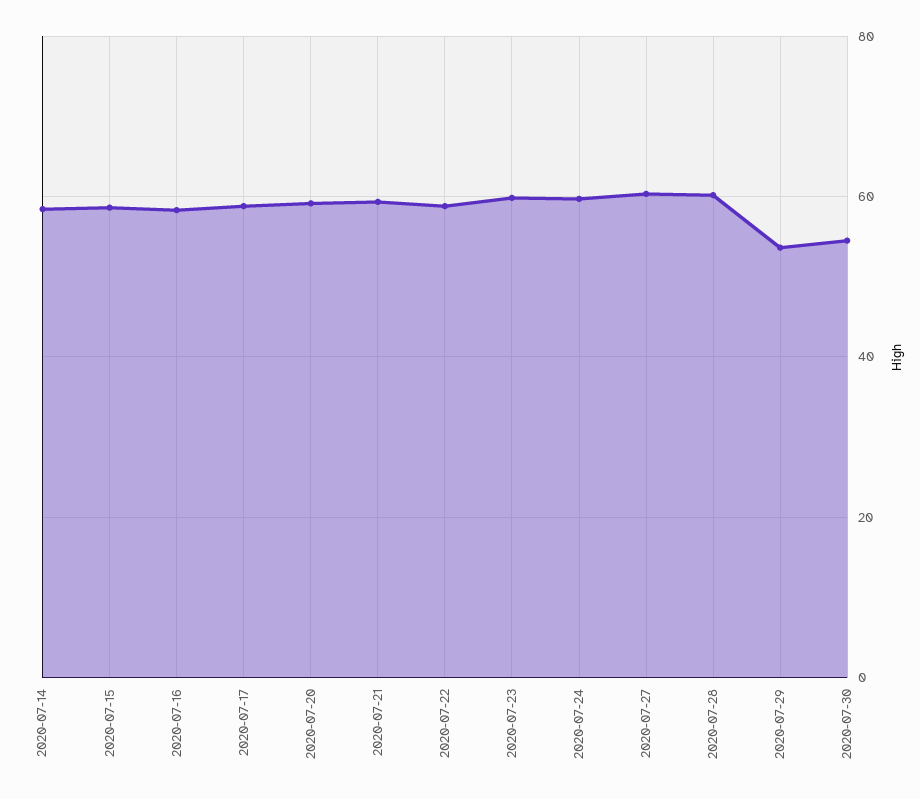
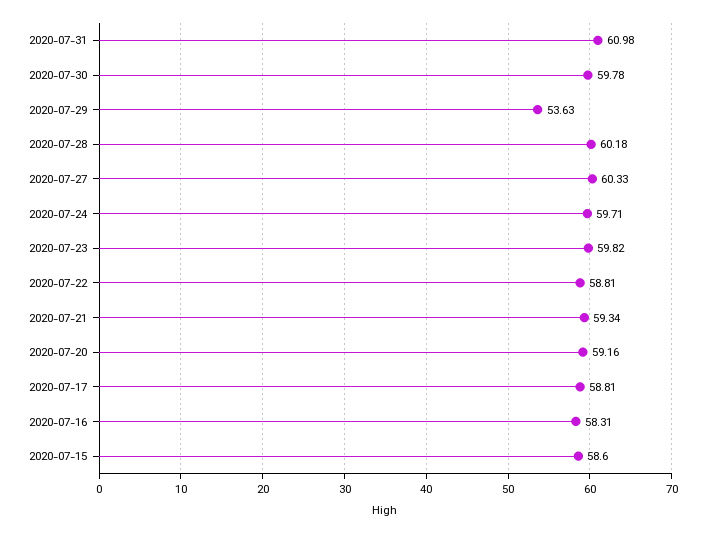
2020-07-14: 58 -> none
2020-07-30: 54 -> 59.78
2020-07-31: none -> 60.98

